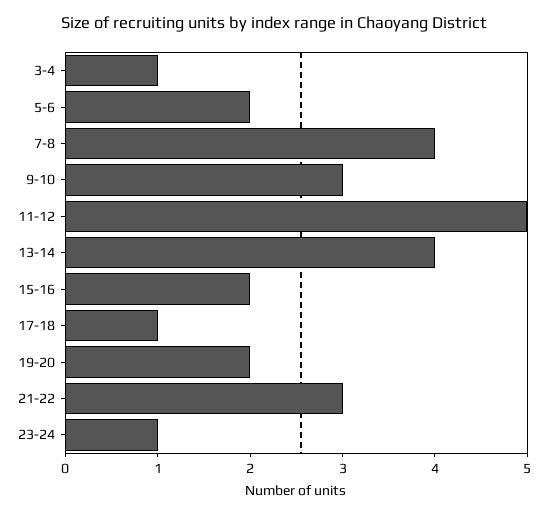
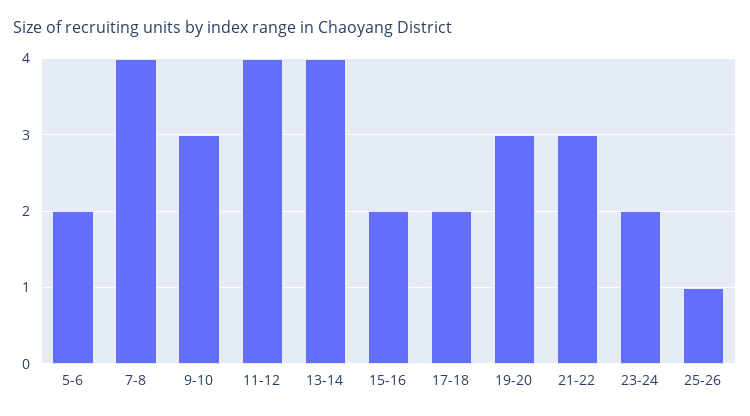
3-4: 1 -> none
11-12: 5 -> 4
17-18: 1 -> 2
19-20: 2 -> 3
23-24: 1 -> 2
25-26: none -> 1

